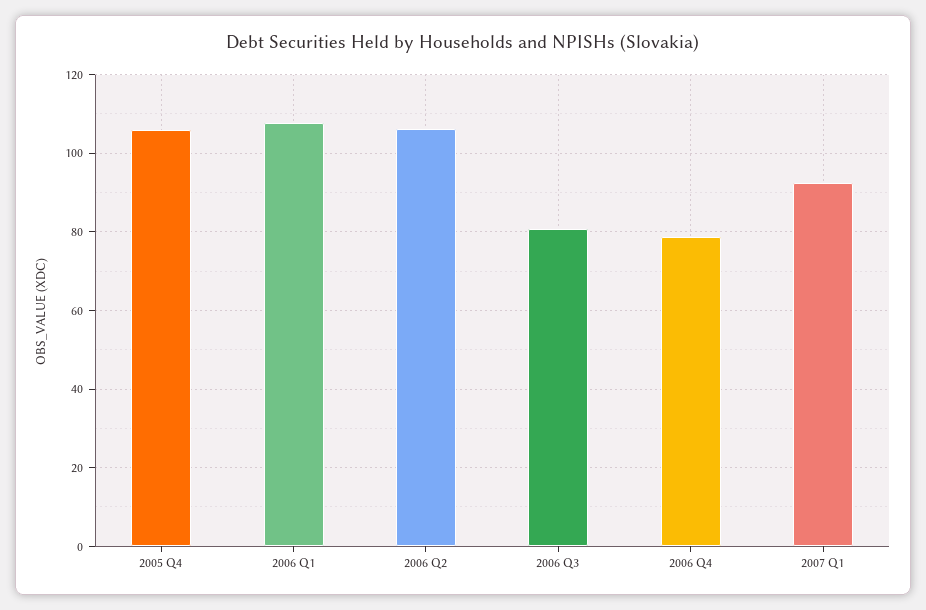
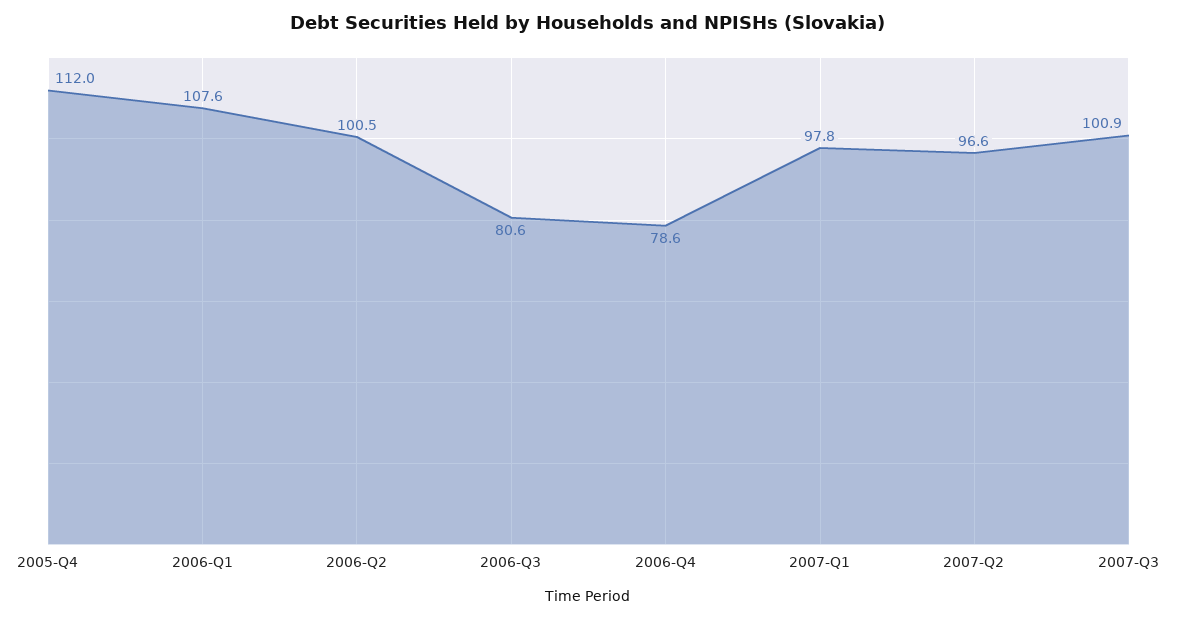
2005 Q4: 106 -> 112
2006 Q2: 106 -> 100.5
2007 Q1: 92 -> 97.8
2007-Q2: none -> 96.6
2007-Q3: none -> 100.9

